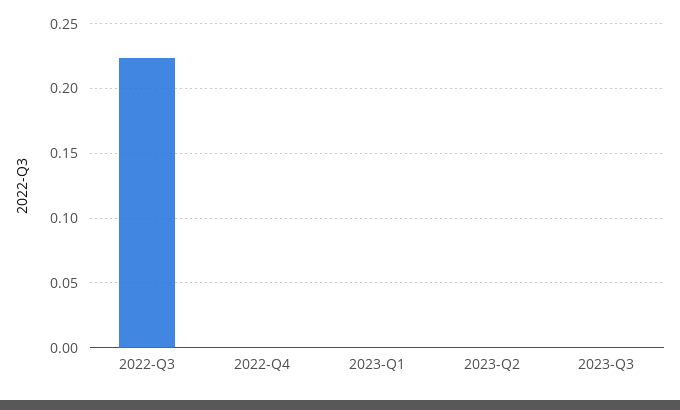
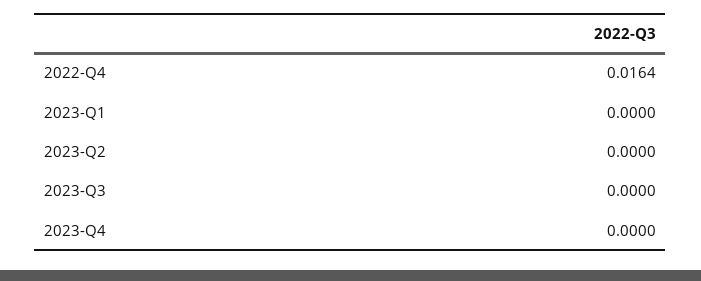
2022-Q3: 0.225 -> none
2022-Q4: 0 -> 0.0164
2023-Q4: none -> 0

